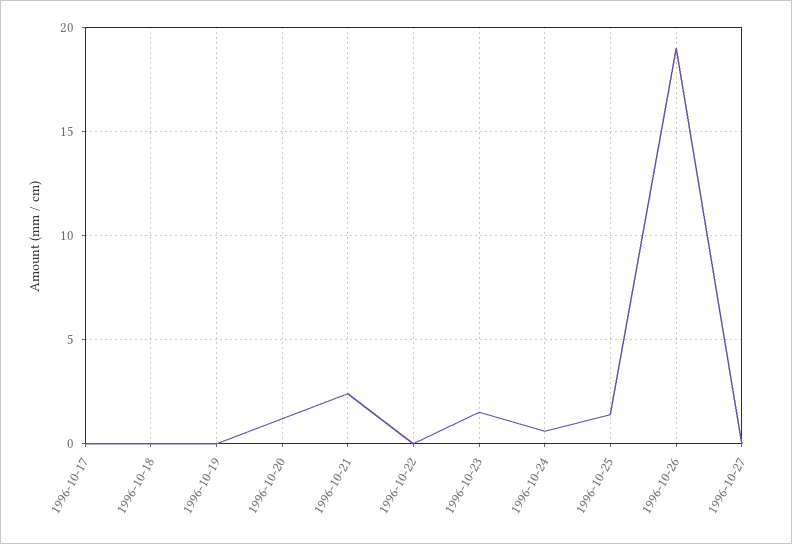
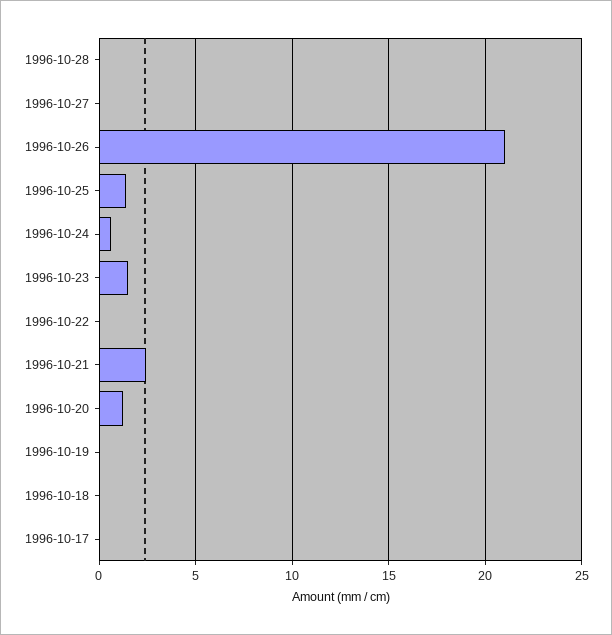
1996-10-26: 19 -> 21
1996-10-28: none -> 0

